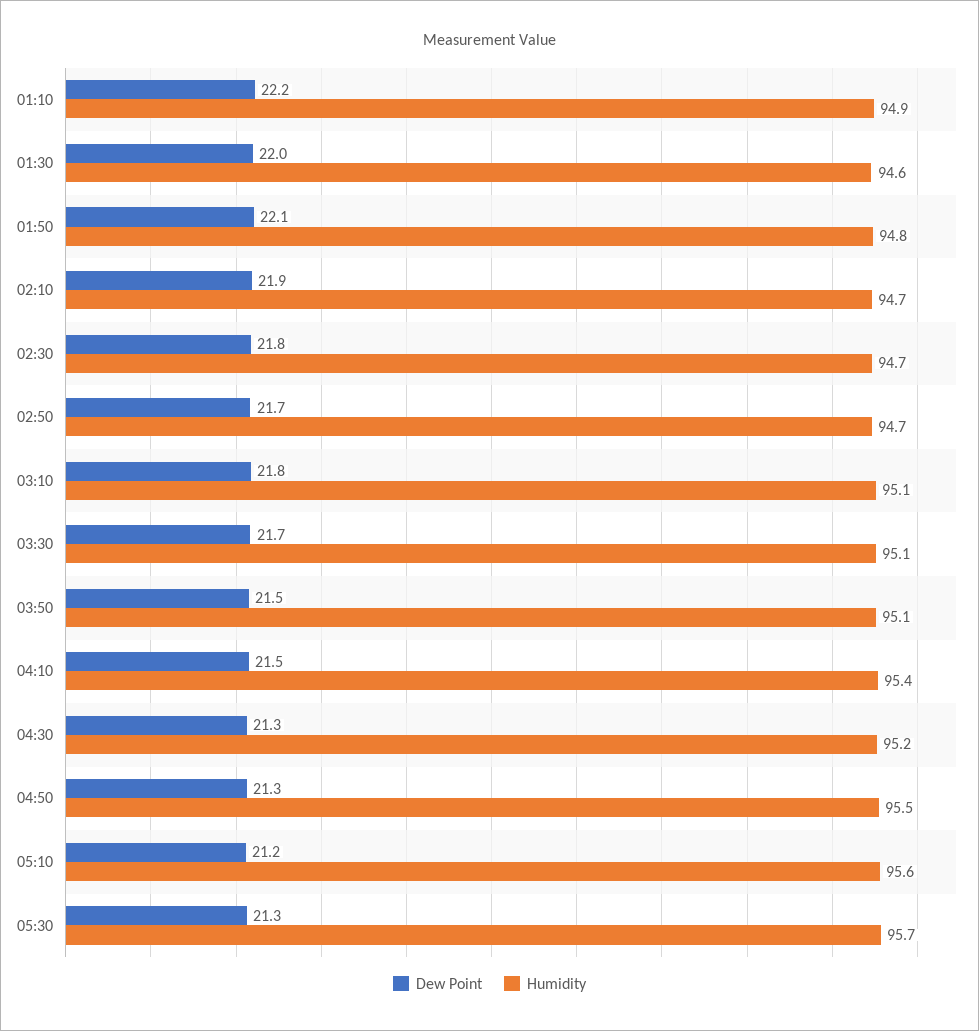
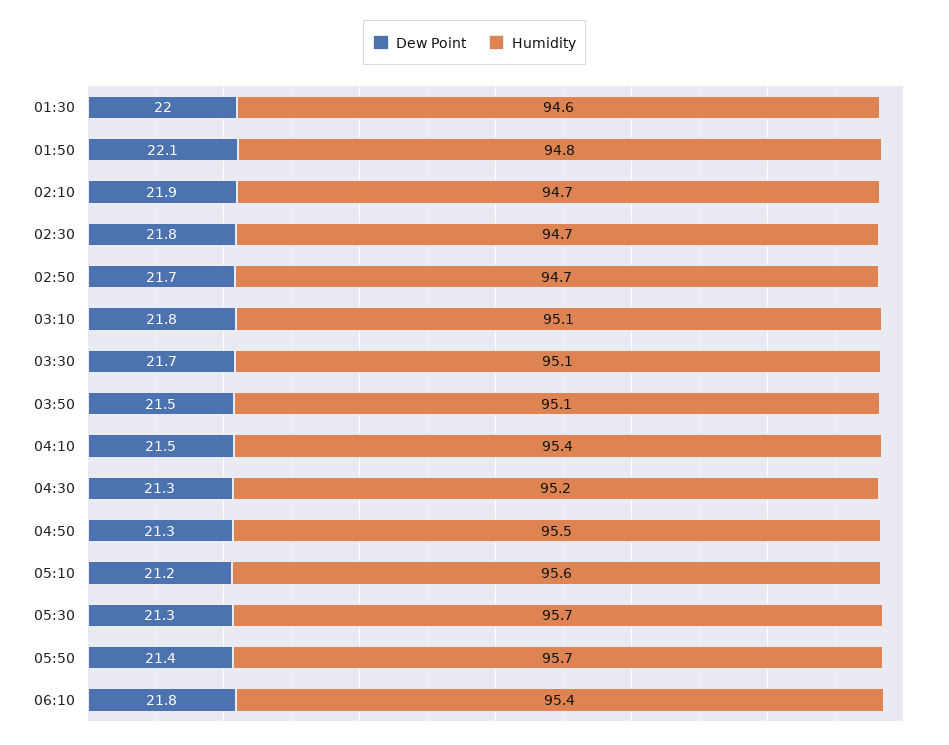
Dew Point, 01:10: 22.2 -> none
Humidity, 01:10: 94.9 -> none
Dew Point, 05:50: none -> 21.4
Humidity, 05:50: none -> 95.7
Dew Point, 06:10: none -> 21.8
Humidity, 06:10: none -> 95.4

